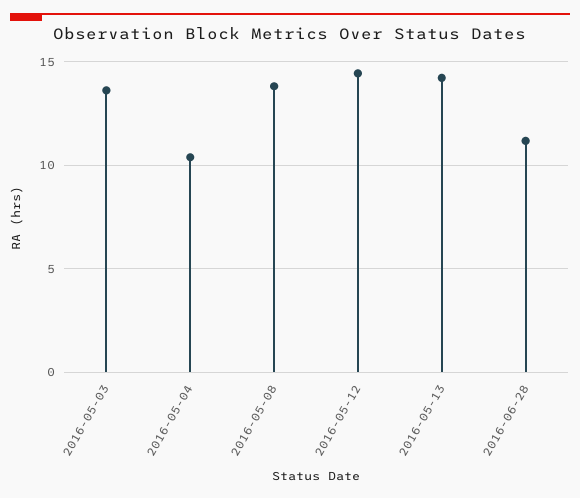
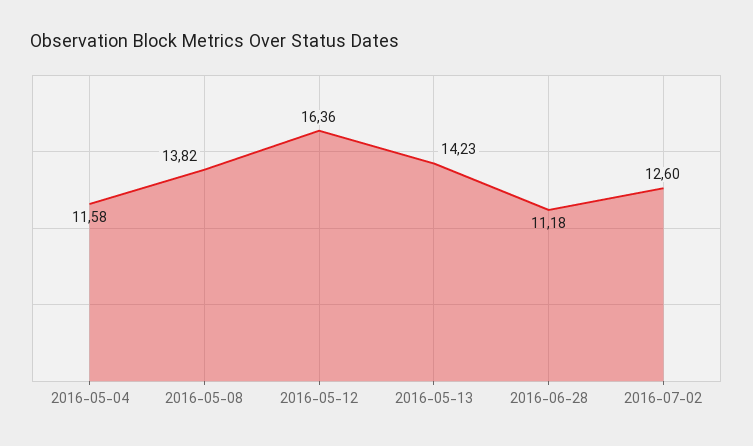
2016-05-03: 13.5 -> none
2016-05-04: 10.5 -> 11.58
2016-05-12: 14.5 -> 16.36
2016-07-02: none -> 12.6

